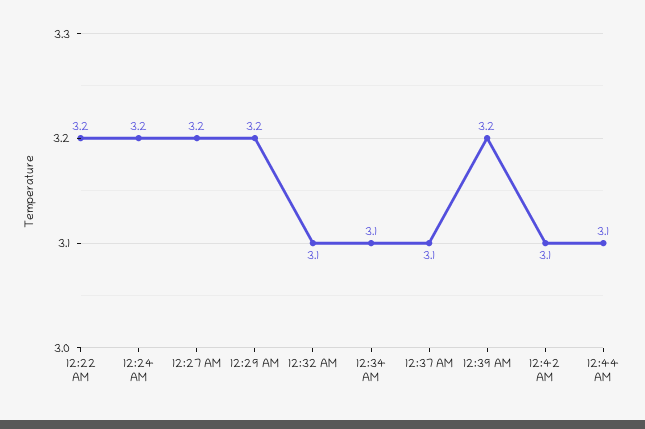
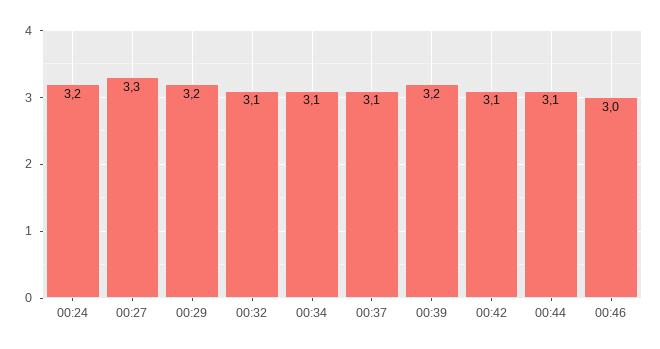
12:22 AM: 3.2 -> none
12:27 AM: 3.2 -> 3.3
00:46: none -> 3

